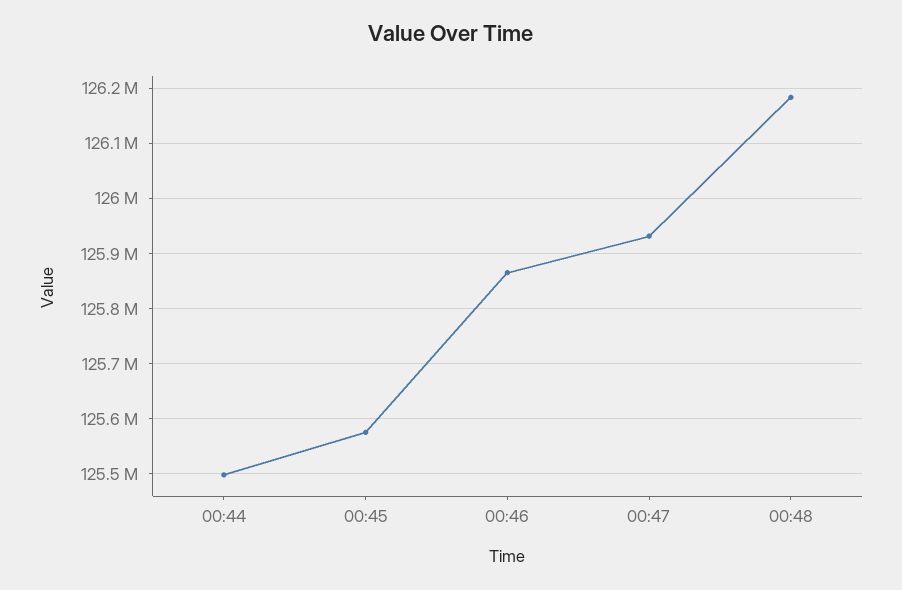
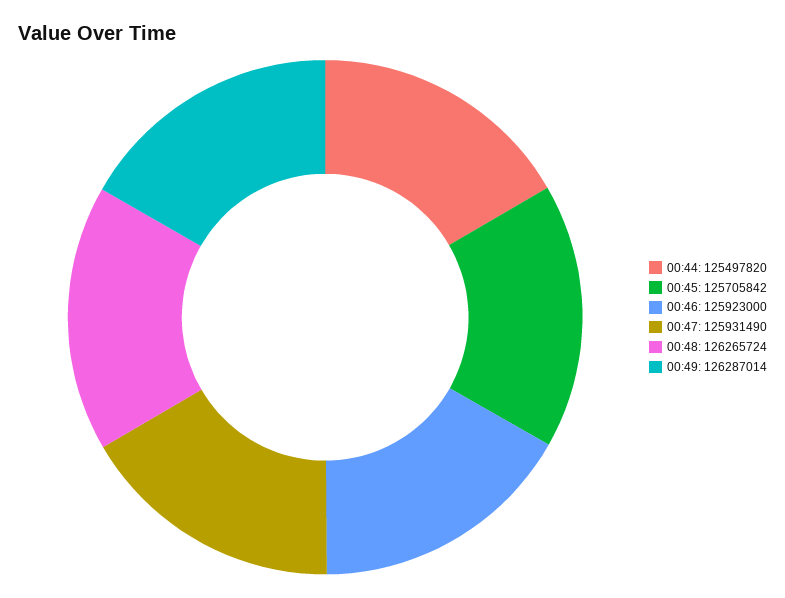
00:45: 125580000 -> 125705842
00:46: 125860000 -> 125923000
00:48: 126180000 -> 126265724
00:49: none -> 126287014

